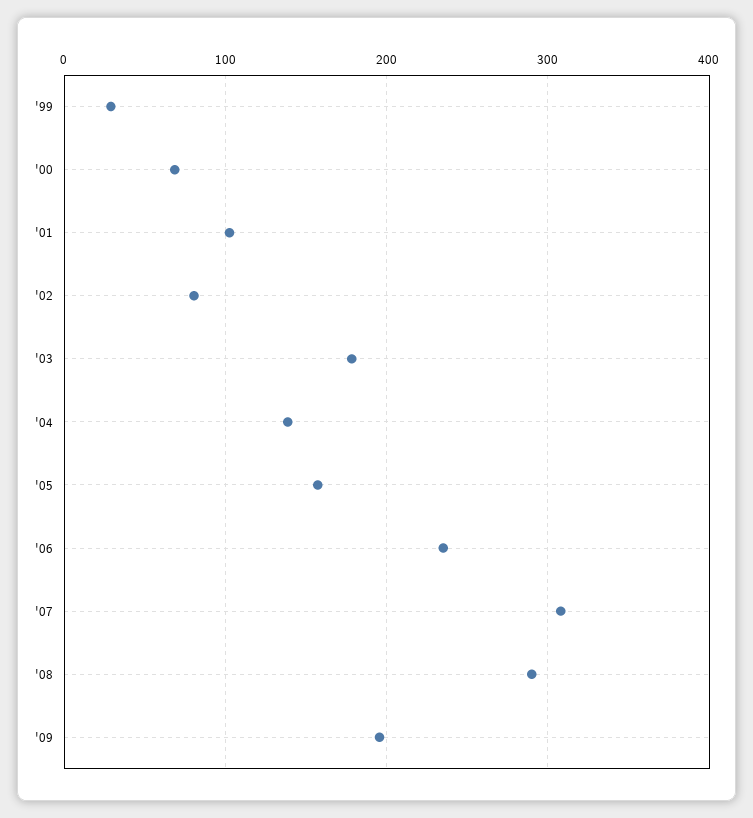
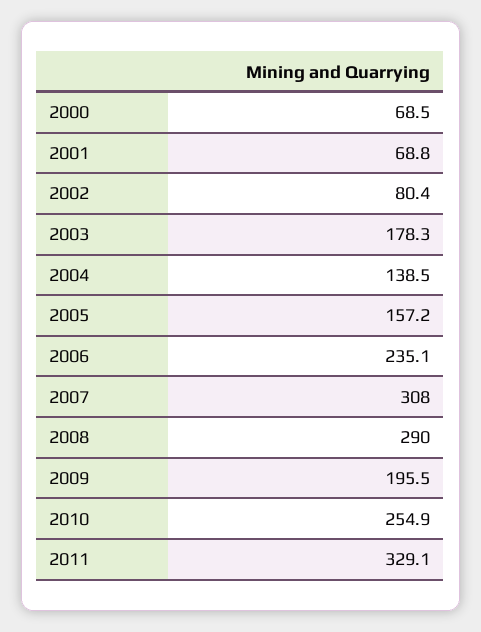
'99: 30 -> none
'01: 100 -> 68.8
2010: none -> 254.9
2011: none -> 329.1

